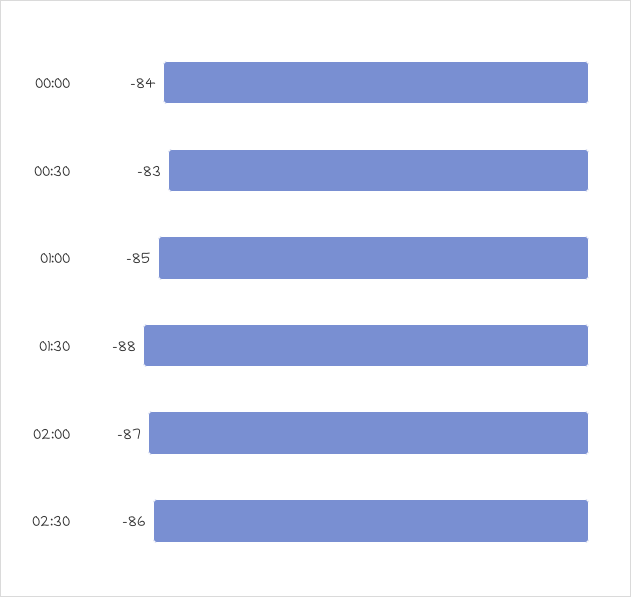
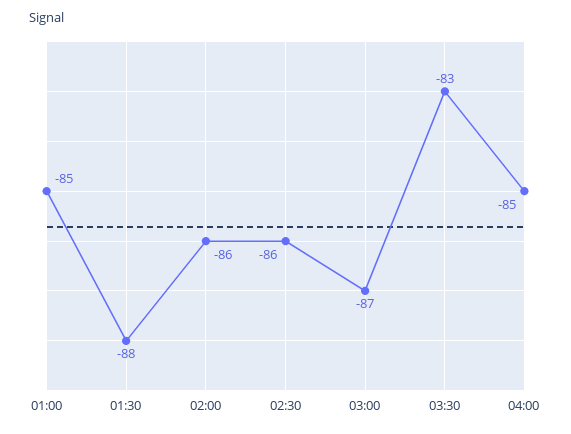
00:00: -84 -> none
00:30: -83 -> none
02:00: -87 -> -86
03:00: none -> -87
03:30: none -> -83
04:00: none -> -85

